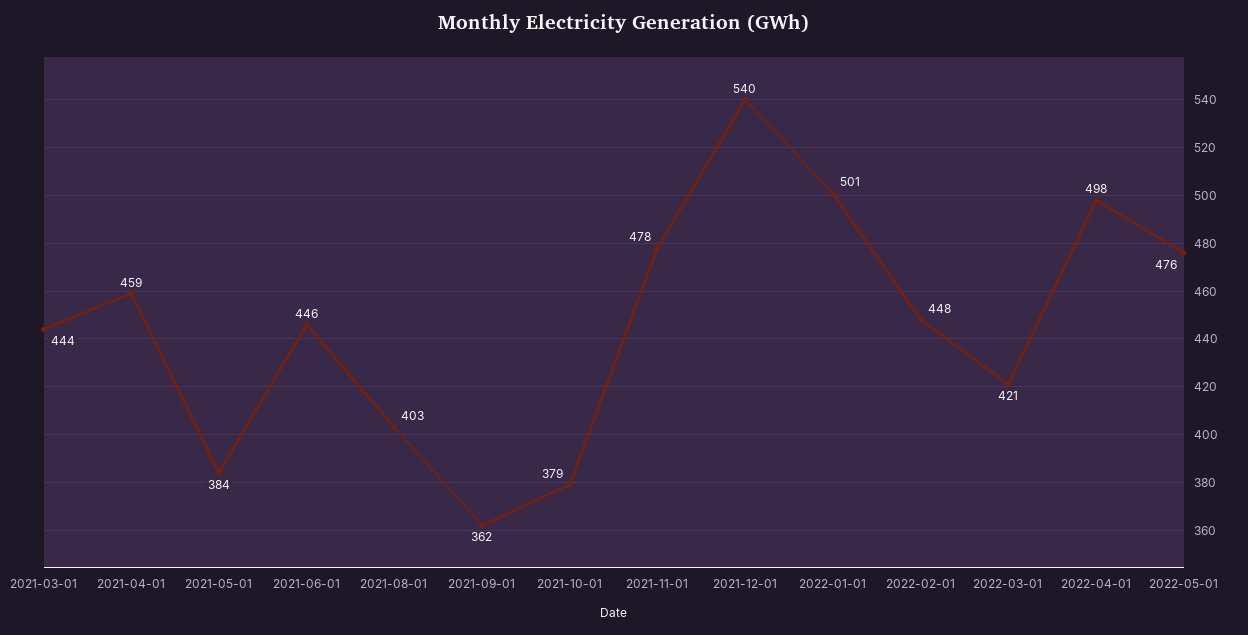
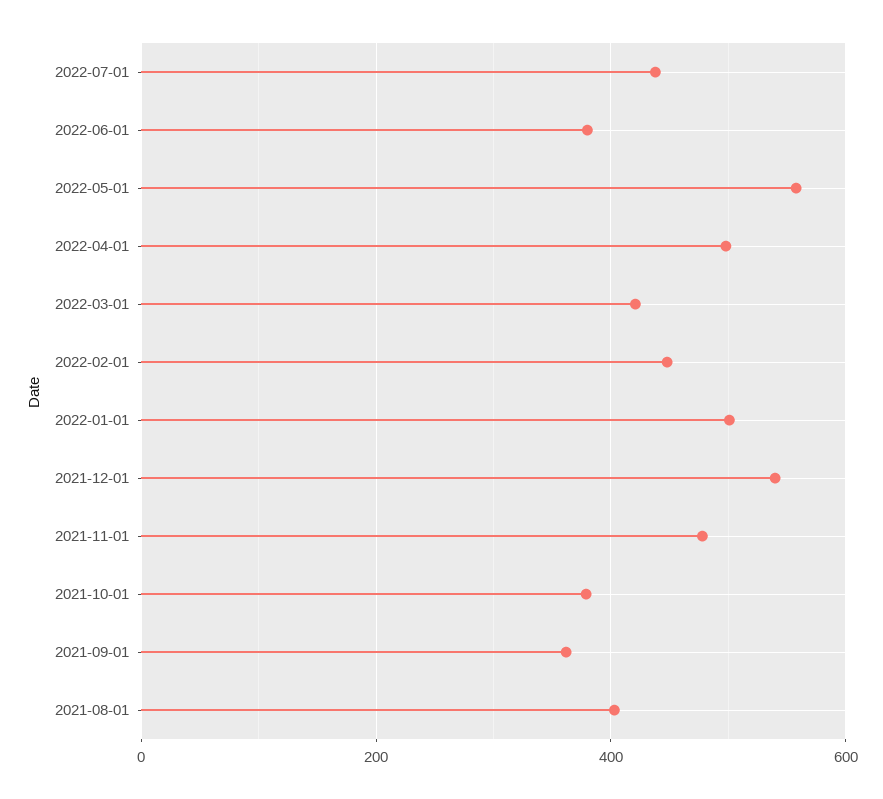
2021-03-01: 444 -> none
2021-04-01: 459 -> none
2021-05-01: 384 -> none
2021-06-01: 446 -> none
2022-05-01: 476 -> 560
2022-07-01: none -> 440
2022-06-01: none -> 380

